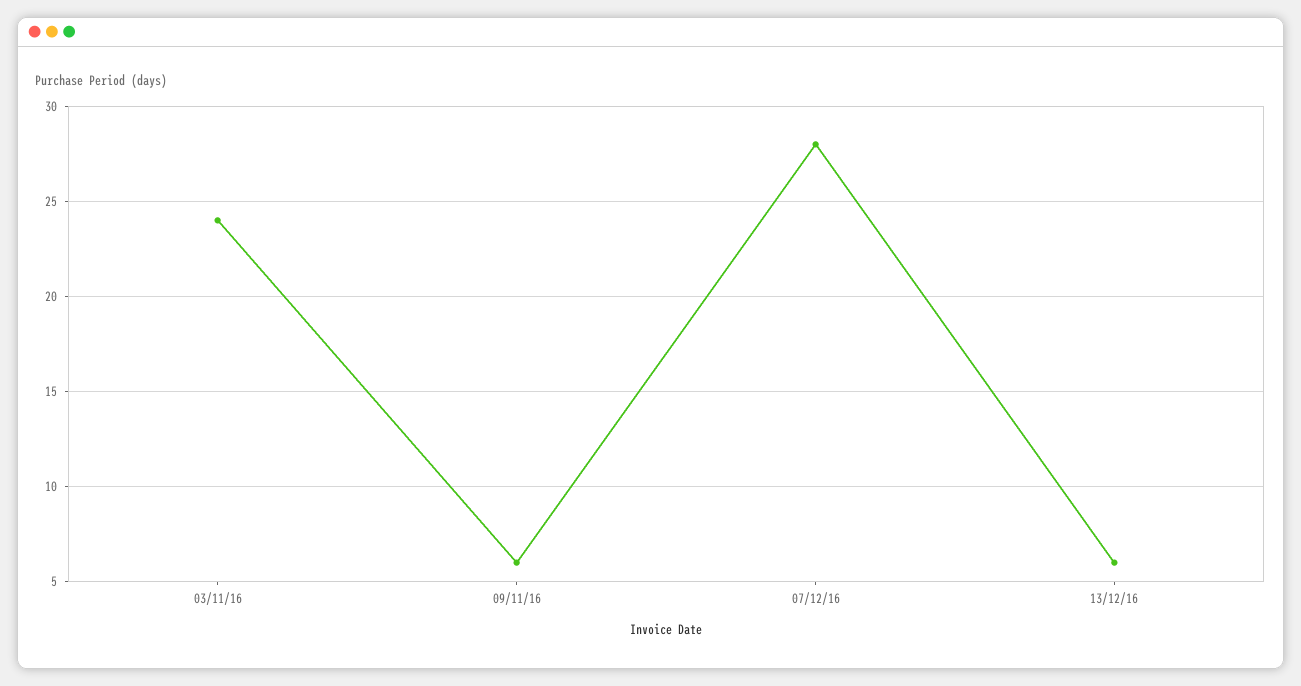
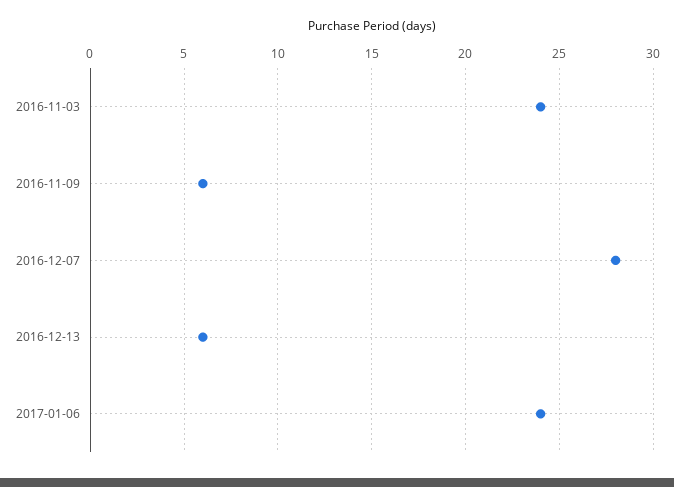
2017-01-06: none -> 24

